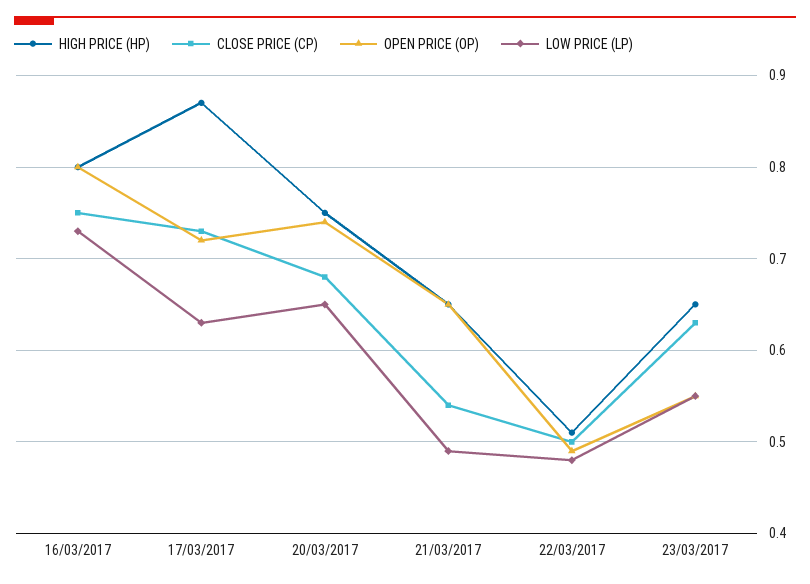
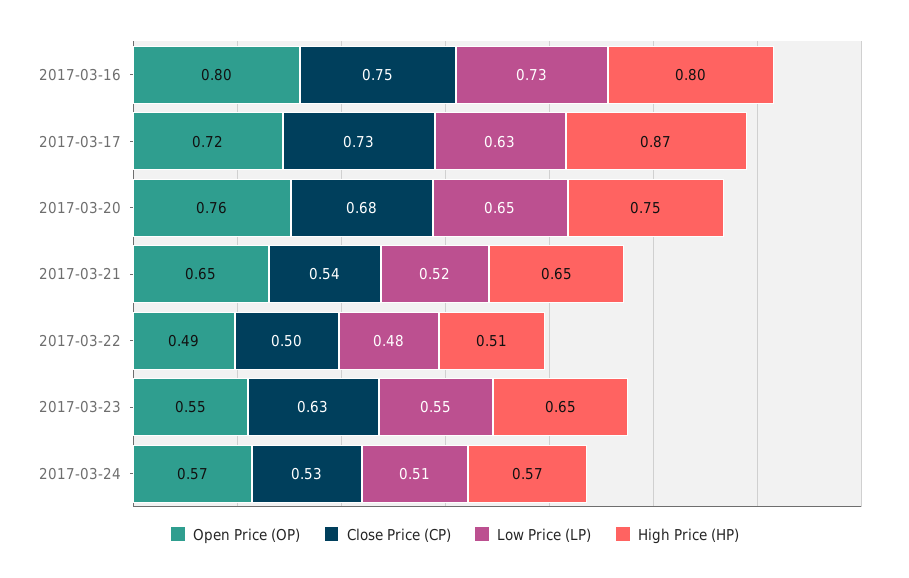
OPEN PRICE (OP), 20/03/2017: 0.74 -> 0.76
LOW PRICE (LP), 21/03/2017: 0.49 -> 0.52
OPEN PRICE (OP), 2017-03-24: none -> 0.57
CLOSE PRICE (CP), 2017-03-24: none -> 0.53
LOW PRICE (LP), 2017-03-24: none -> 0.51
HIGH PRICE (HP), 2017-03-24: none -> 0.57

